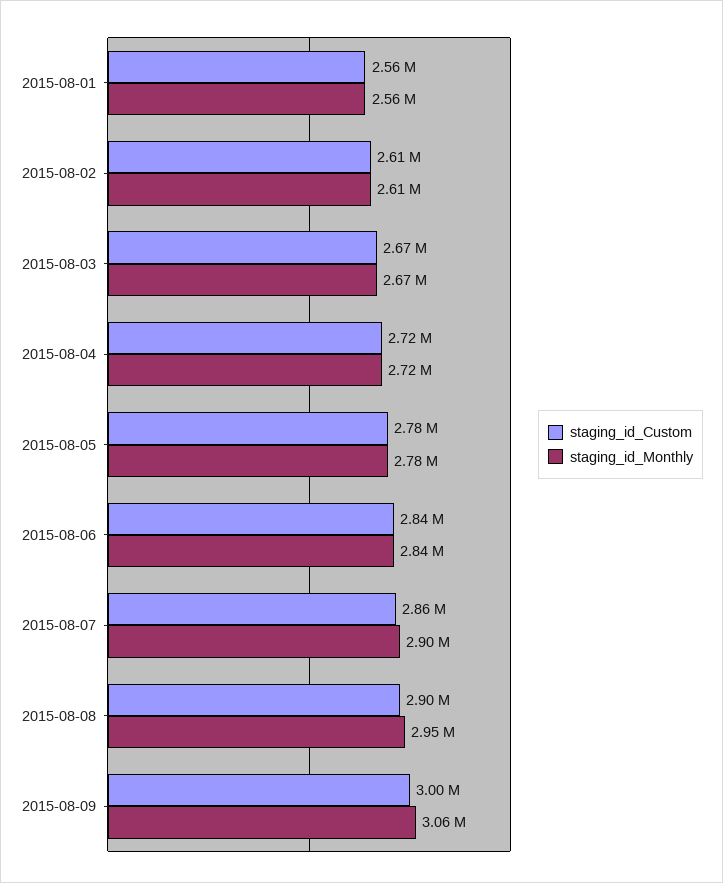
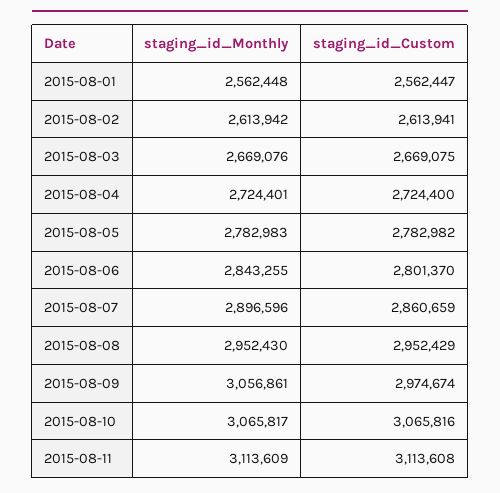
staging_id_Custom, 2015-08-06: 2840000 -> 2801370
staging_id_Custom, 2015-08-08: 2900000 -> 2952429
staging_id_Custom, 2015-08-09: 3000000 -> 2974674
staging_id_Monthly, 2015-08-10: none -> 3065817
staging_id_Custom, 2015-08-10: none -> 3065816
staging_id_Monthly, 2015-08-11: none -> 3113609
staging_id_Custom, 2015-08-11: none -> 3113608

